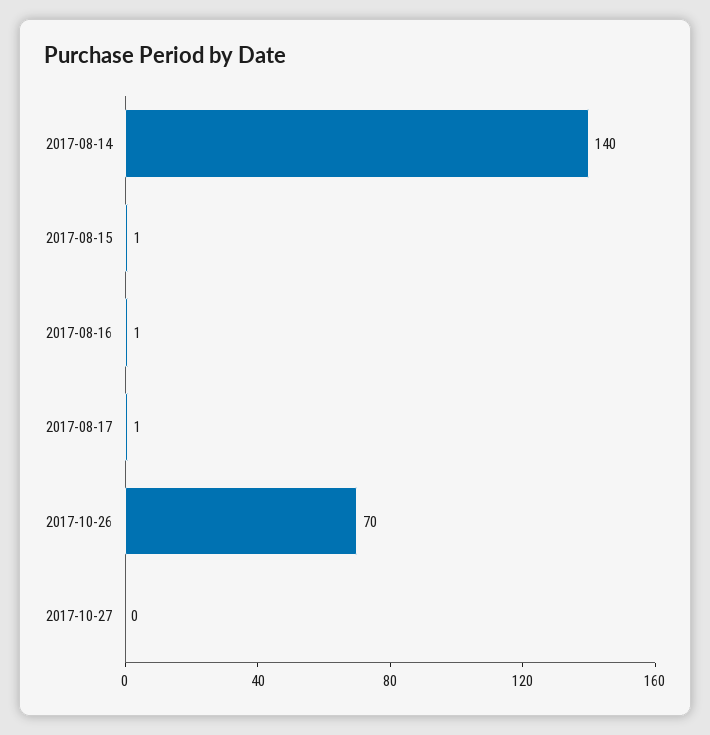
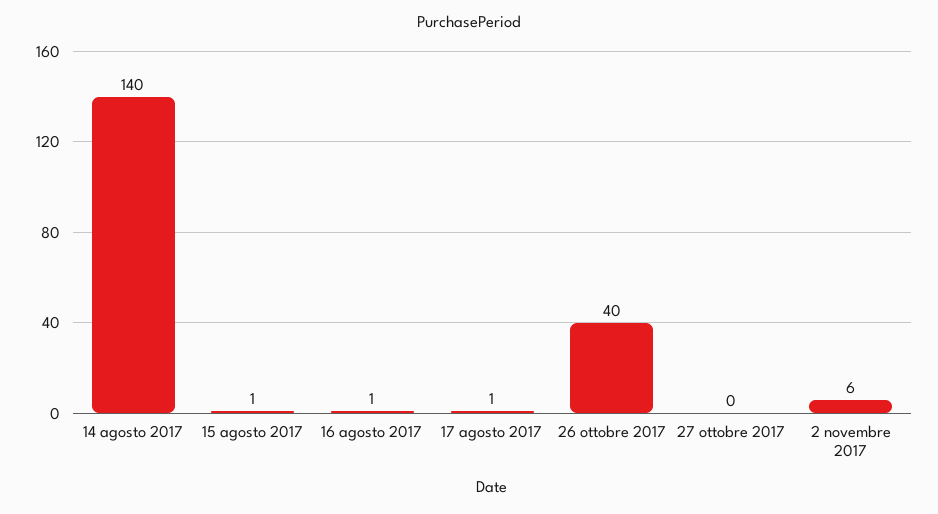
2017-10-26: 70 -> 40
2 novembre 2017: none -> 6

